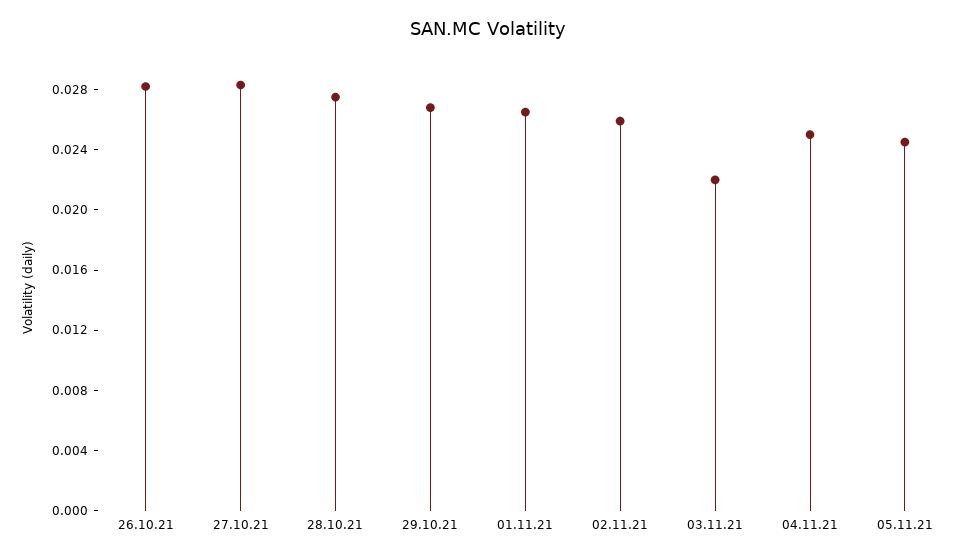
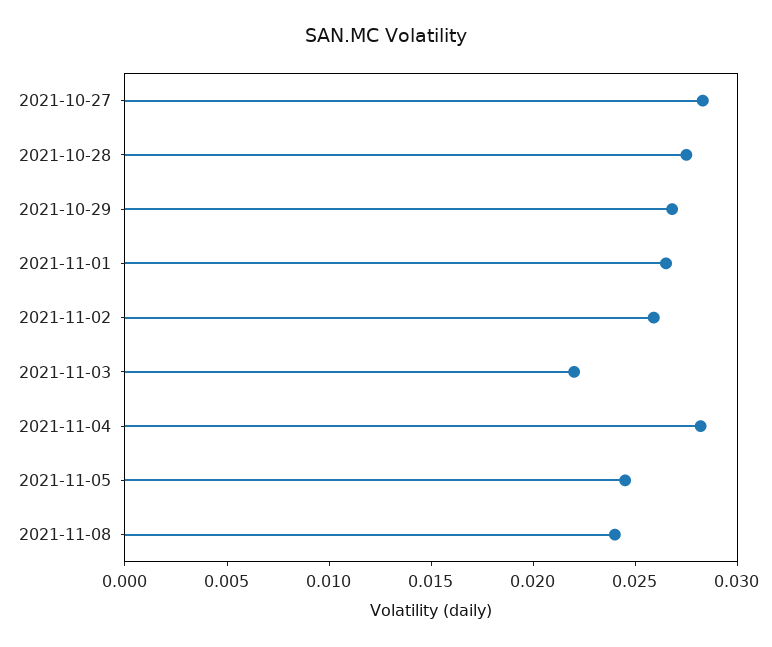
26.10.21: 0.028 -> none
04.11.21: 0.025 -> 0.028
2021-11-08: none -> 0.024

